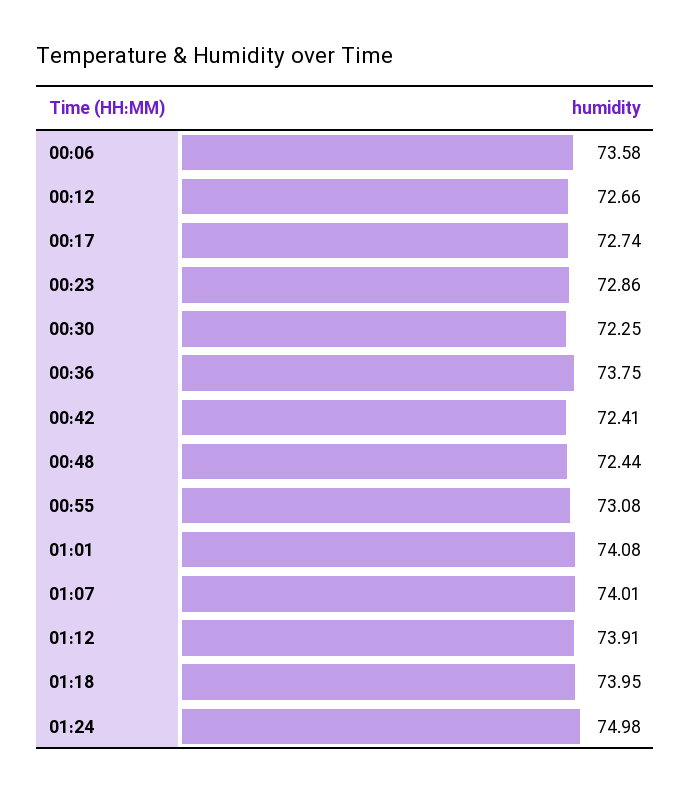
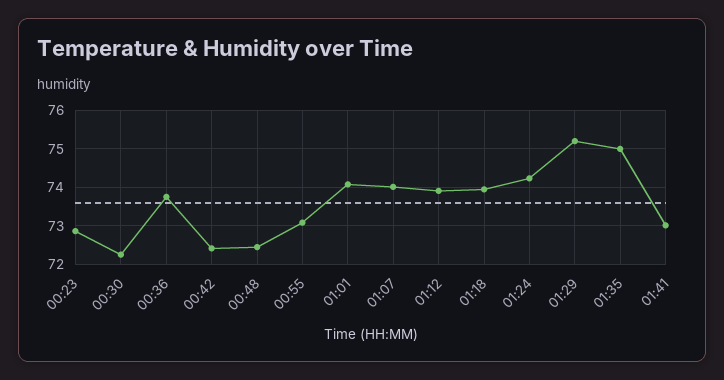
00:06: 73.58 -> none
00:12: 72.66 -> none
00:17: 72.74 -> none
01:24: 74.98 -> 74.2
01:29: none -> 75.2
01:35: none -> 75
01:41: none -> 73

